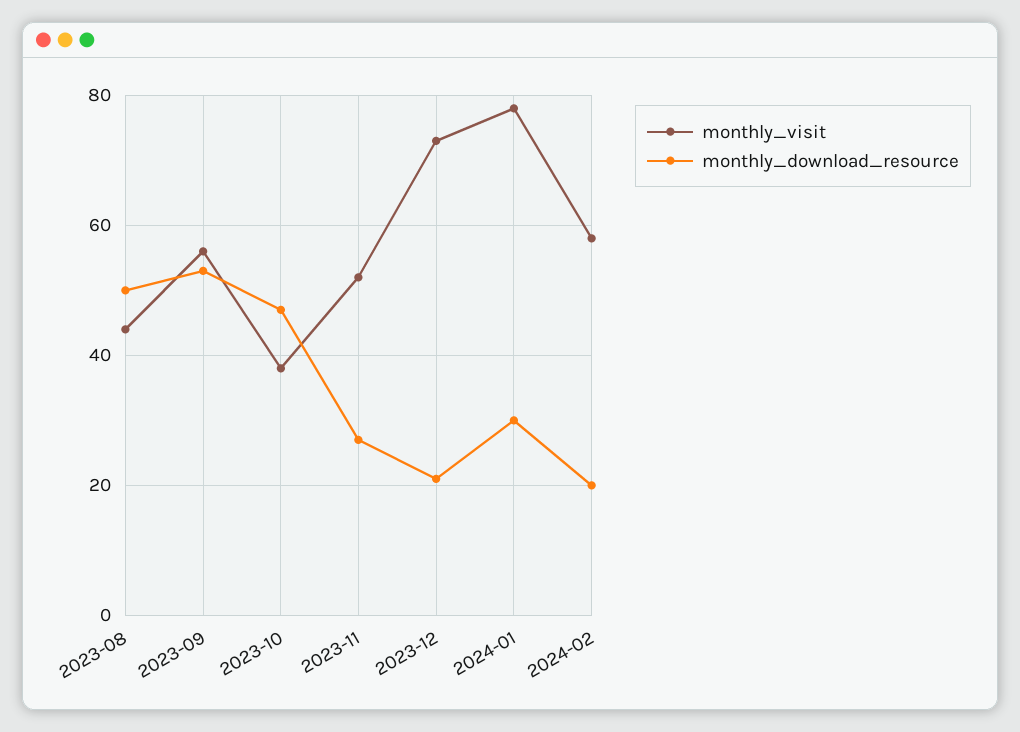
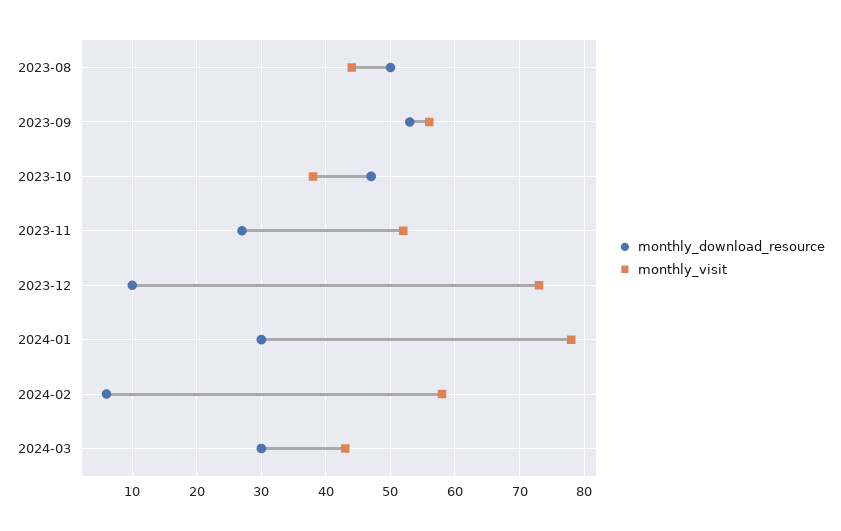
monthly_download_resource, 2023-12: 20 -> 10
monthly_download_resource, 2024-02: 20 -> 6
monthly_download_resource, 2024-03: none -> 30
monthly_visit, 2024-03: none -> 43

